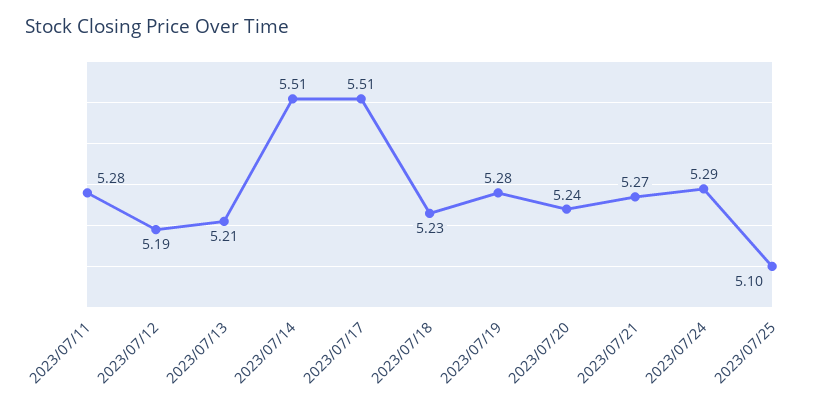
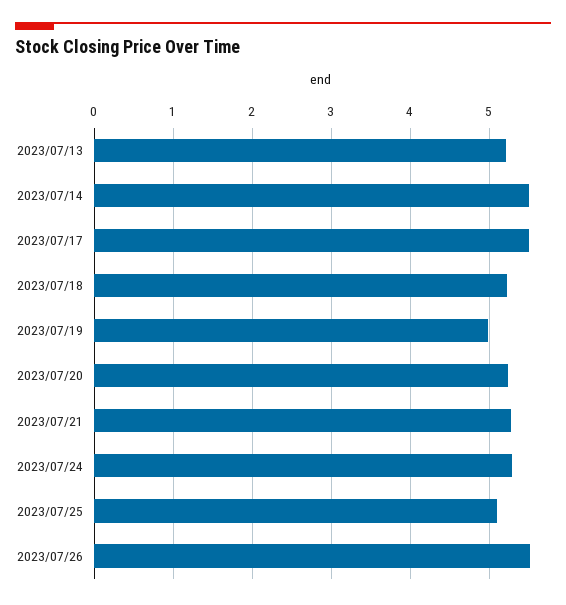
2023/07/11: 5.28 -> none
2023/07/12: 5.19 -> none
2023/07/19: 5.28 -> 5
2023/07/26: none -> 5.5

